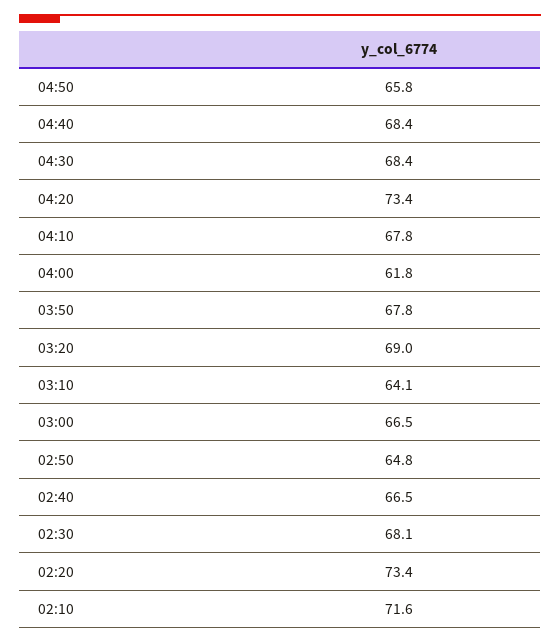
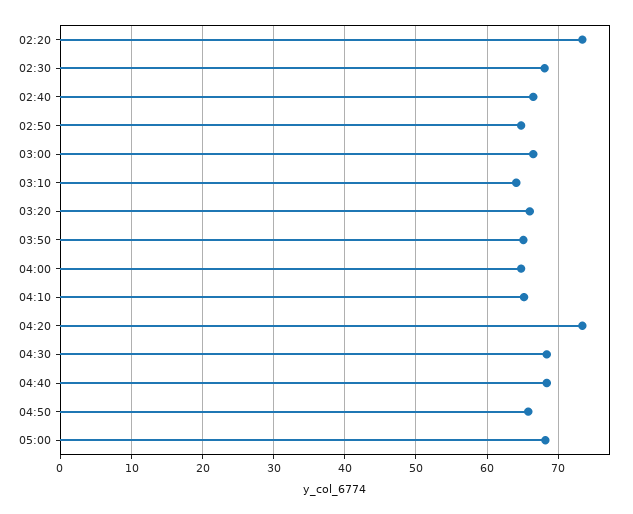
04:10: 67.8 -> 65
04:00: 61.8 -> 65
03:50: 67.8 -> 65
03:20: 69 -> 66
02:10: 71.6 -> none
05:00: none -> 68

